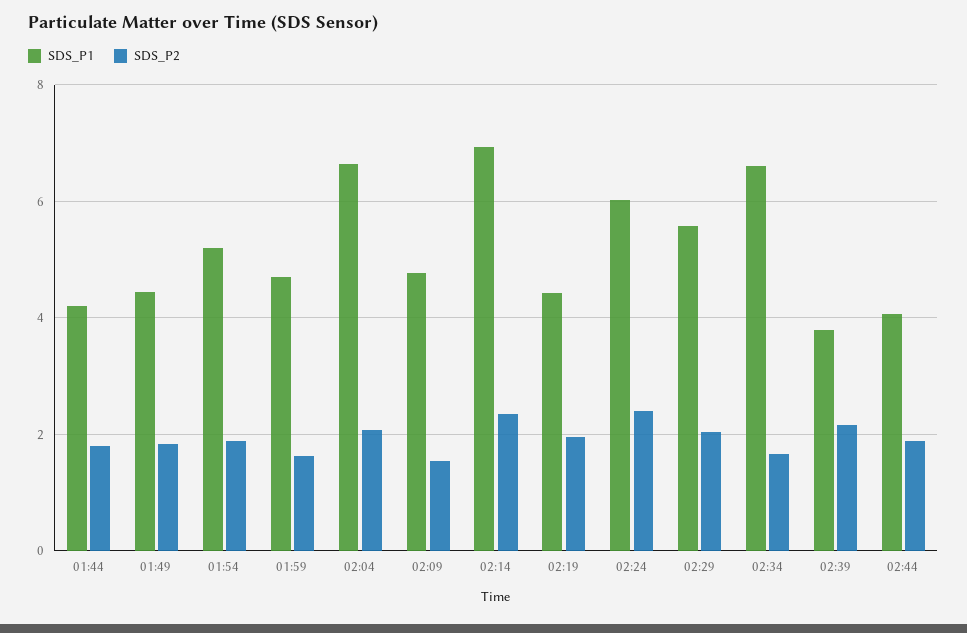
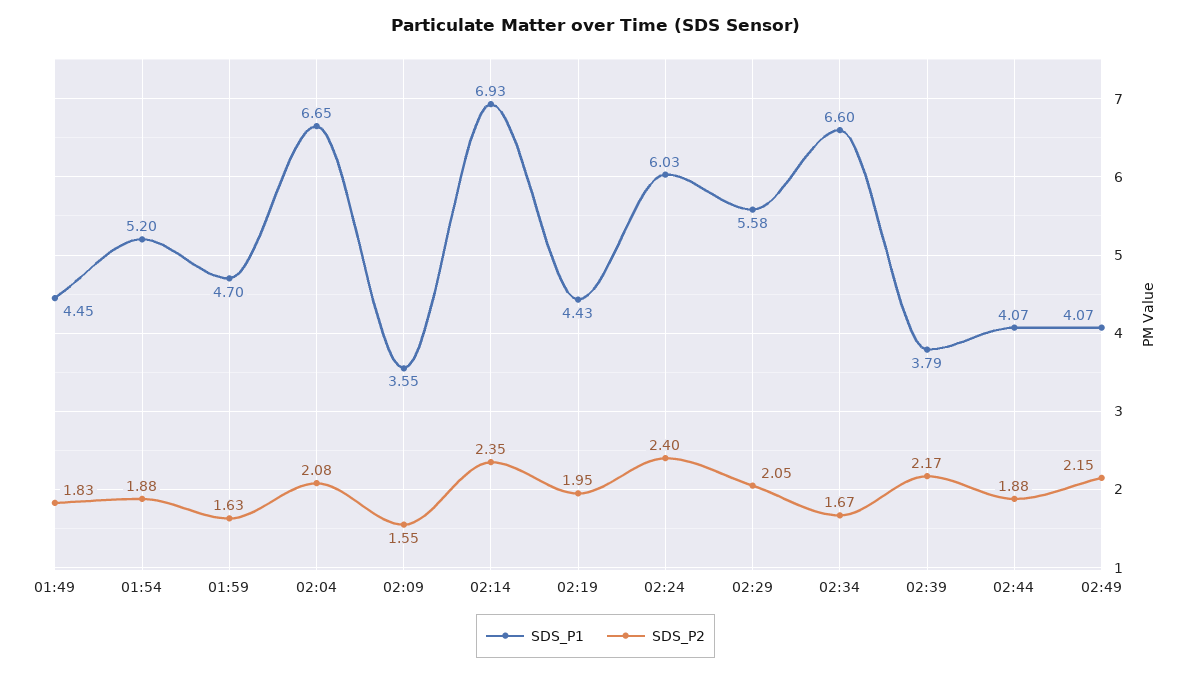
SDS_P1, 01:44: 4.2 -> none
SDS_P2, 01:44: 1.8 -> none
SDS_P1, 02:09: 4.8 -> 3.55
SDS_P1, 02:49: none -> 4.07
SDS_P2, 02:49: none -> 2.15

